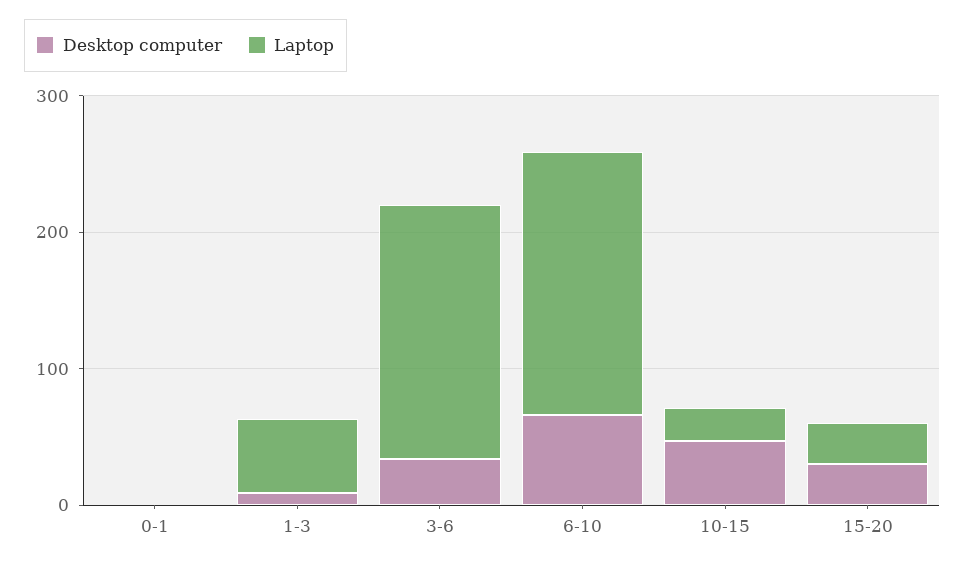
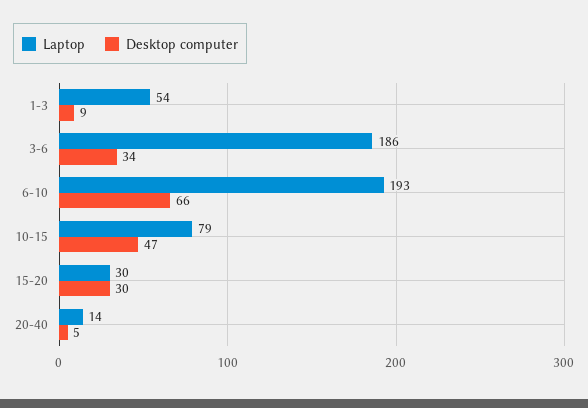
Desktop computer, 0-1: 0 -> none
Laptop, 0-1: 0 -> none
Laptop, 10-15: 20 -> 79
Laptop, 20-40: none -> 14
Desktop computer, 20-40: none -> 5

